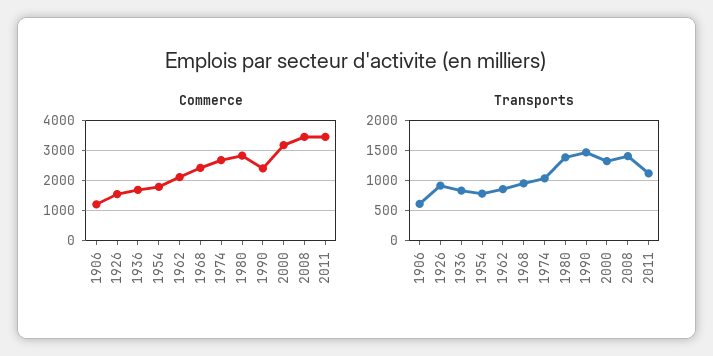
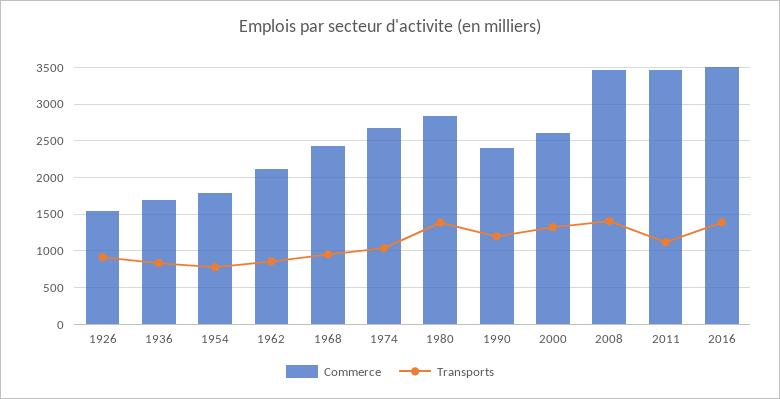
Commerce, 1906: 1200 -> none
Commerce, 2000: 3200 -> 2600
Transports, 1906: 600 -> none
Transports, 1990: 1500 -> 1200
Commerce, 2016: none -> 3500
Transports, 2016: none -> 1400

